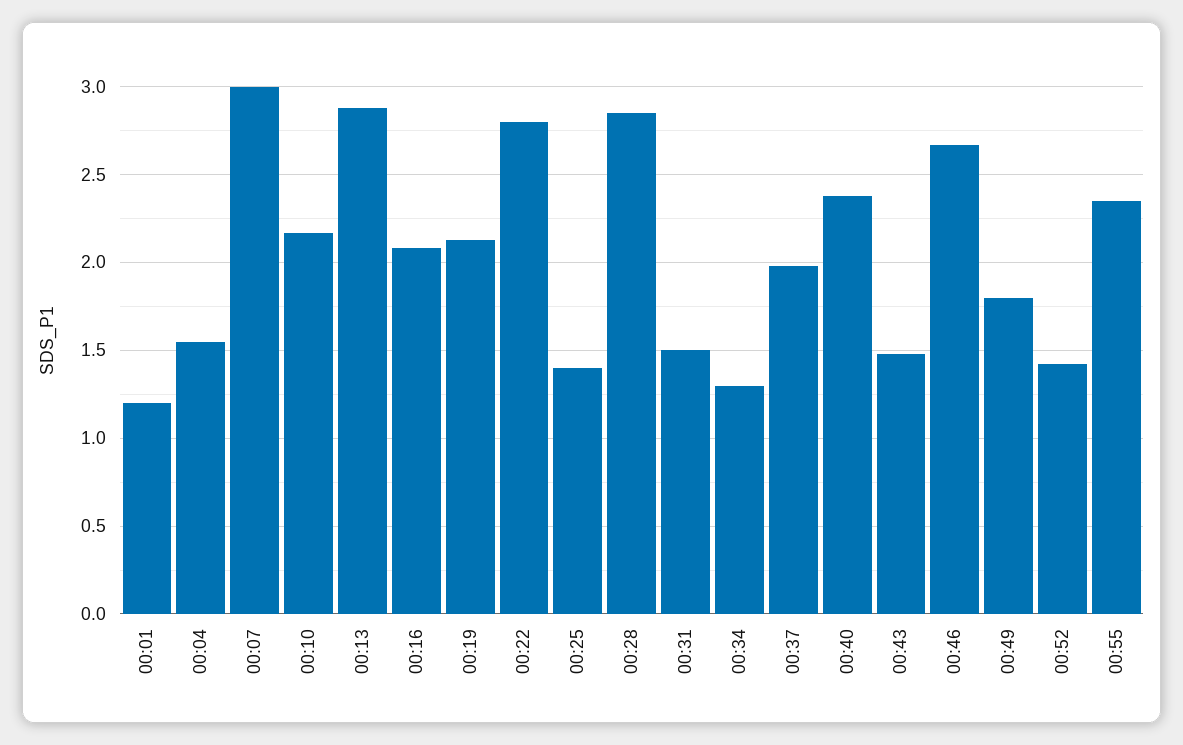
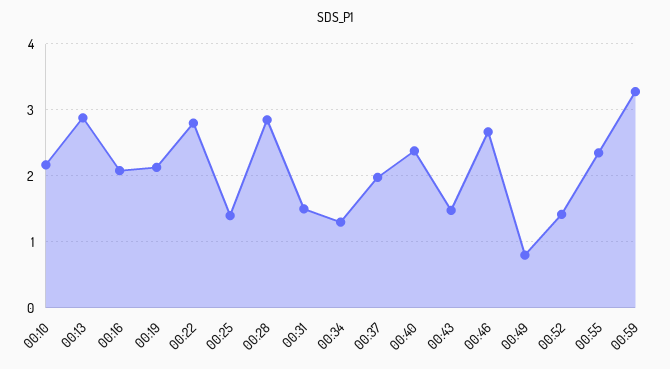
00:01: 1.2 -> none
00:04: 1.55 -> none
00:07: 3 -> none
00:49: 1.8 -> 0.8
00:59: none -> 3.3

